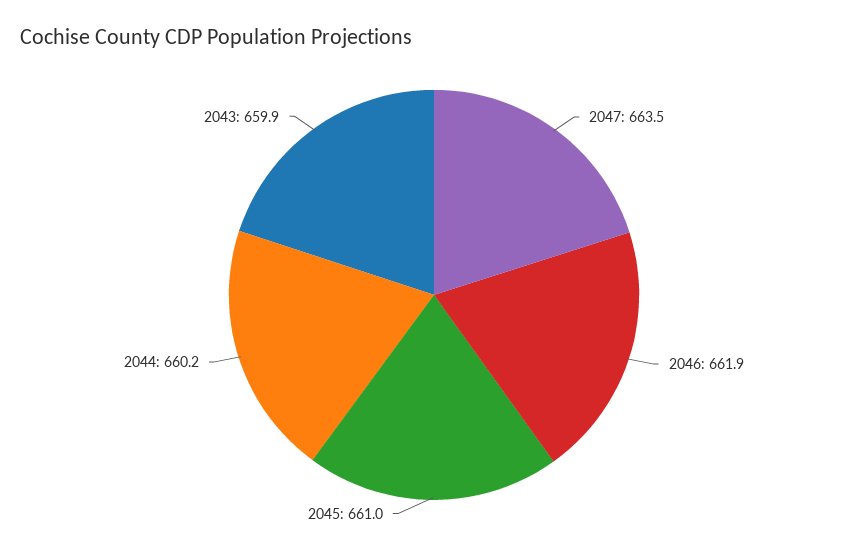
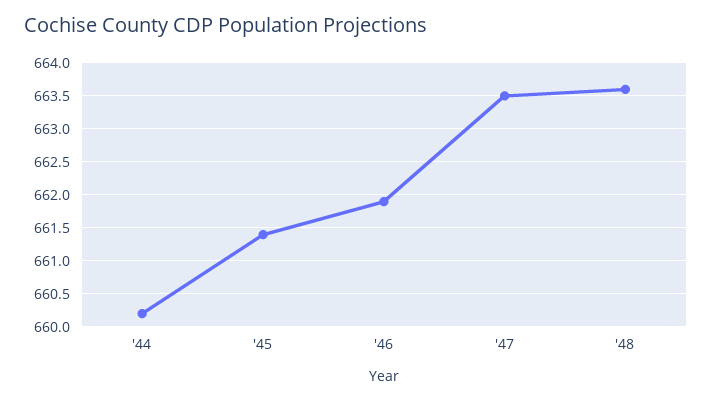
2045: 661 -> 661.4
2043: 659.9 -> none
'48: none -> 663.6

